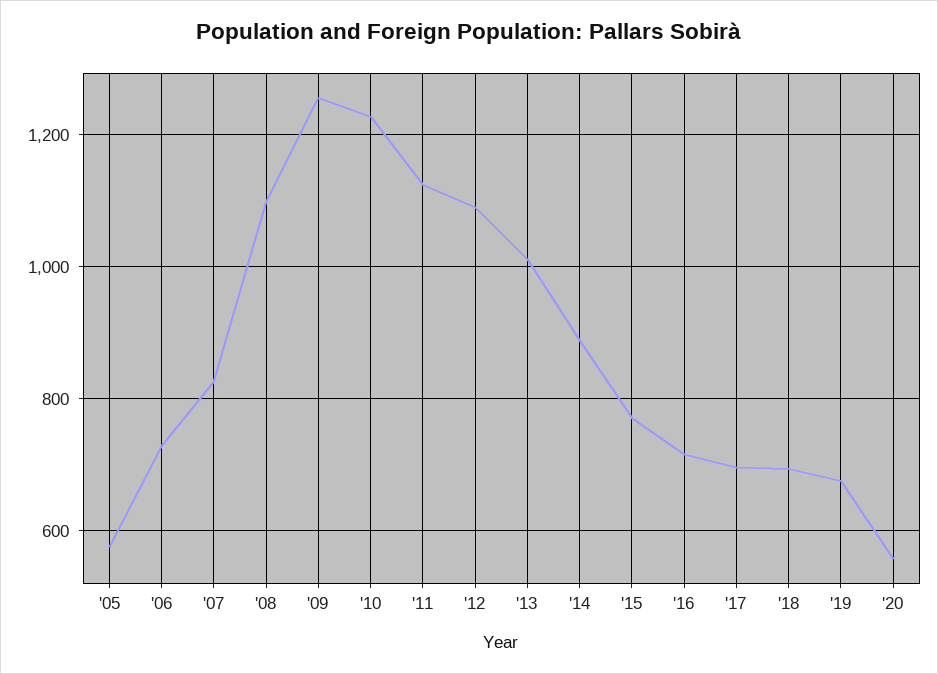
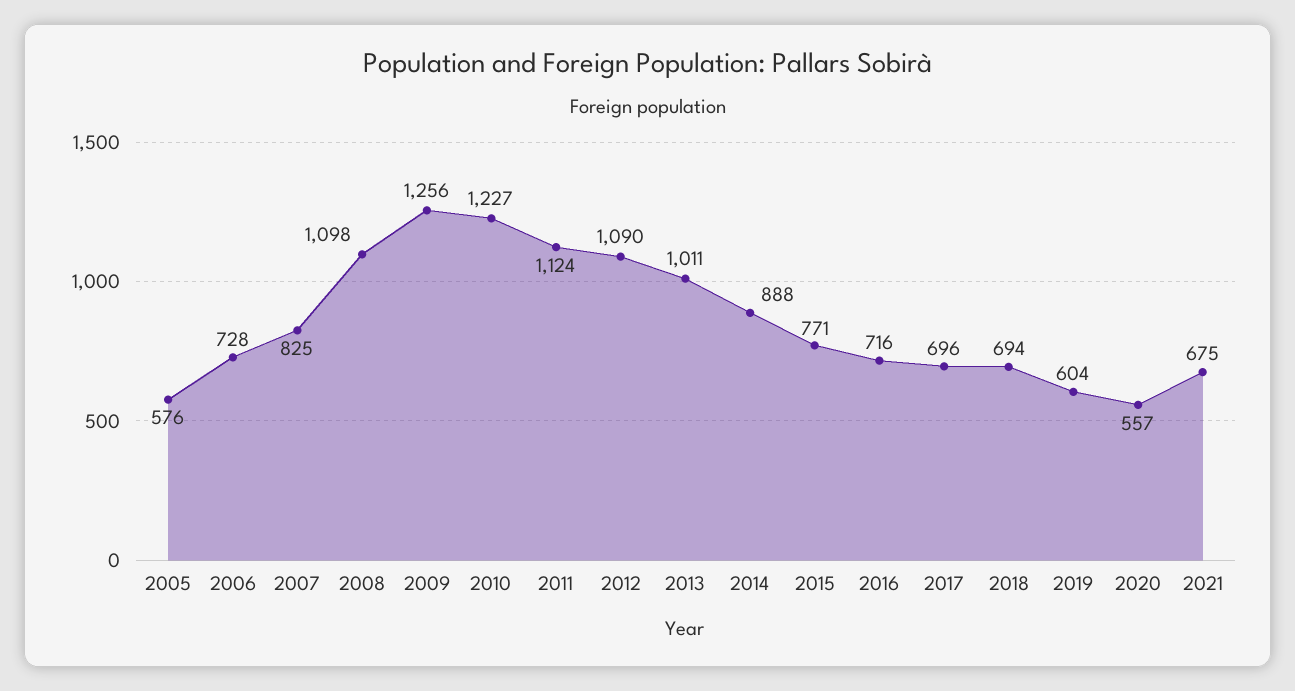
'19: 680 -> 604
2021: none -> 675

